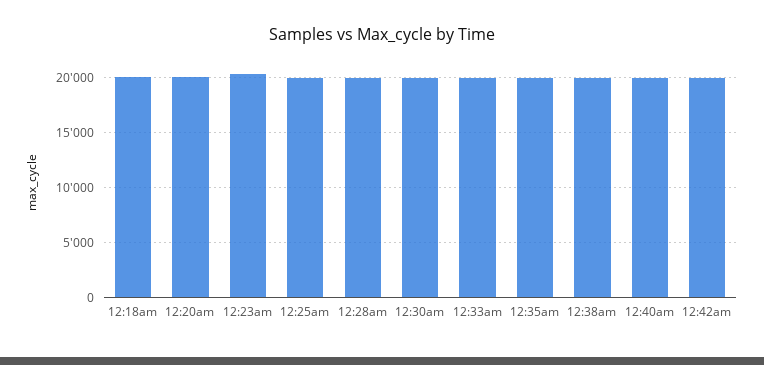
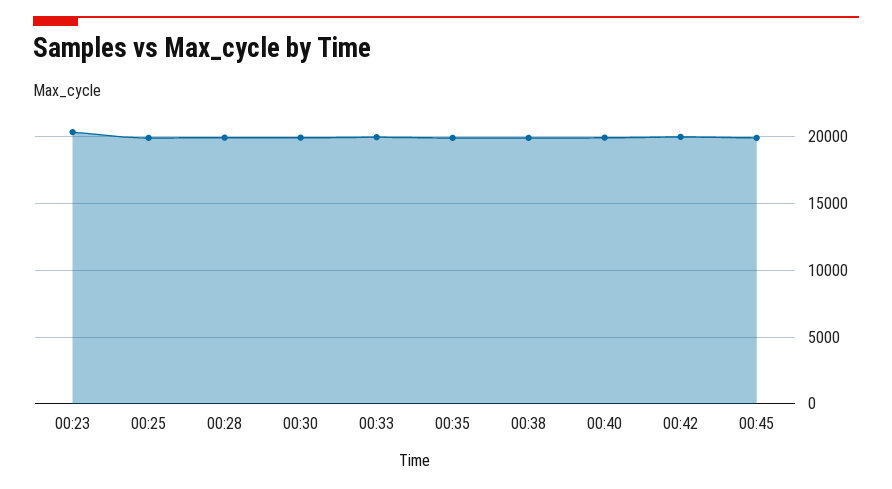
12:18am: 20000 -> none
12:20am: 20000 -> none
00:45: none -> 20000

